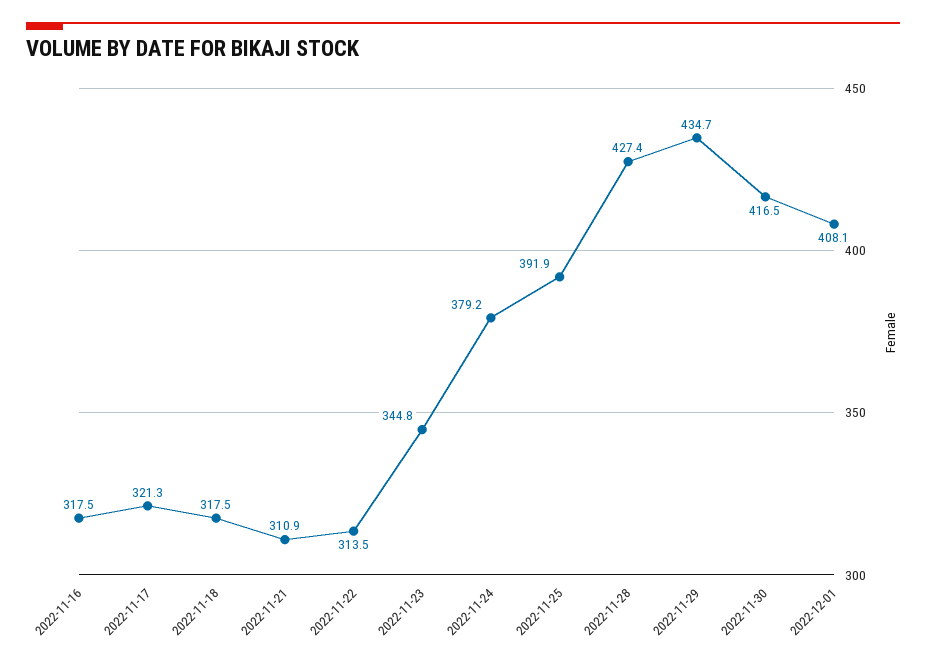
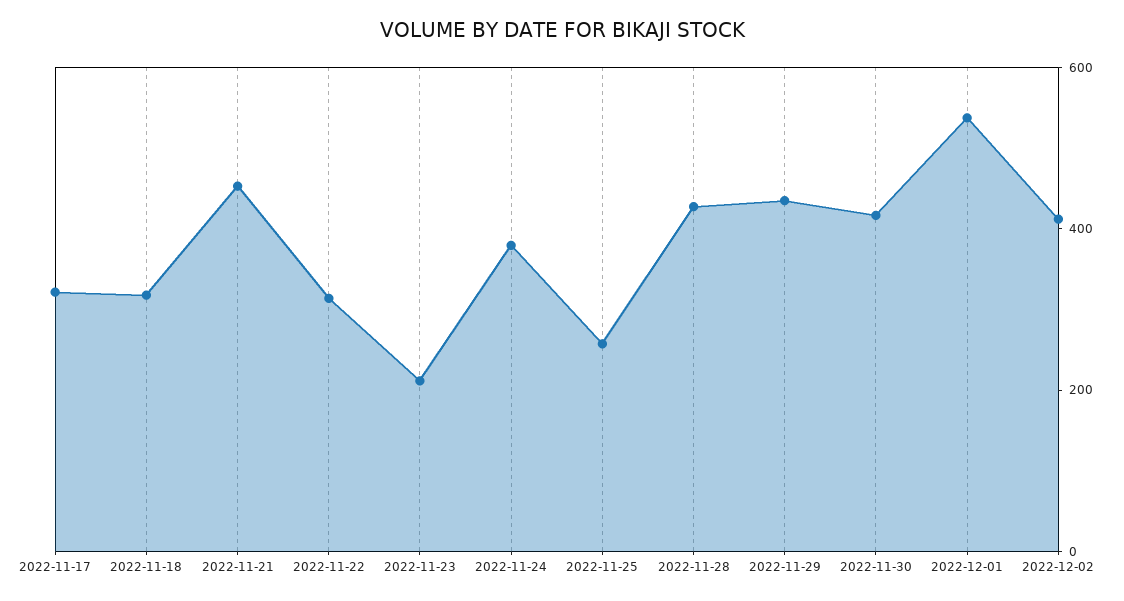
2022-11-16: 317.5 -> none
2022-11-21: 310.9 -> 450
2022-11-23: 344.8 -> 200
2022-11-25: 391.9 -> 250
2022-12-01: 408.1 -> 550
2022-12-02: none -> 400

